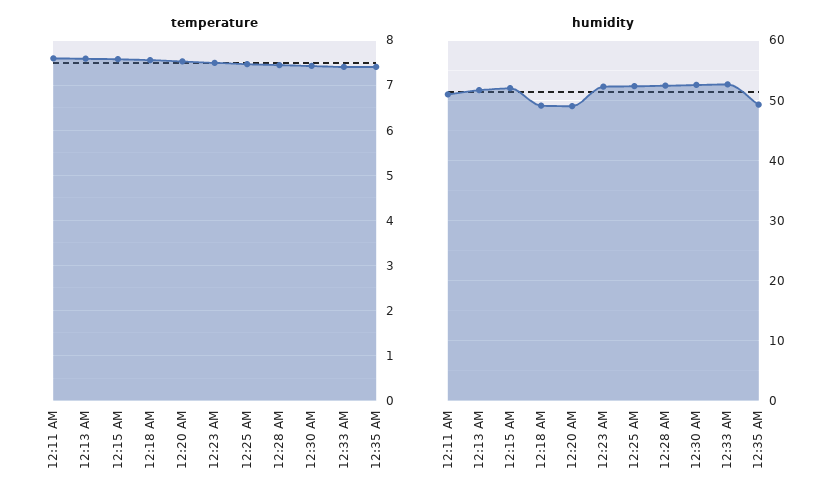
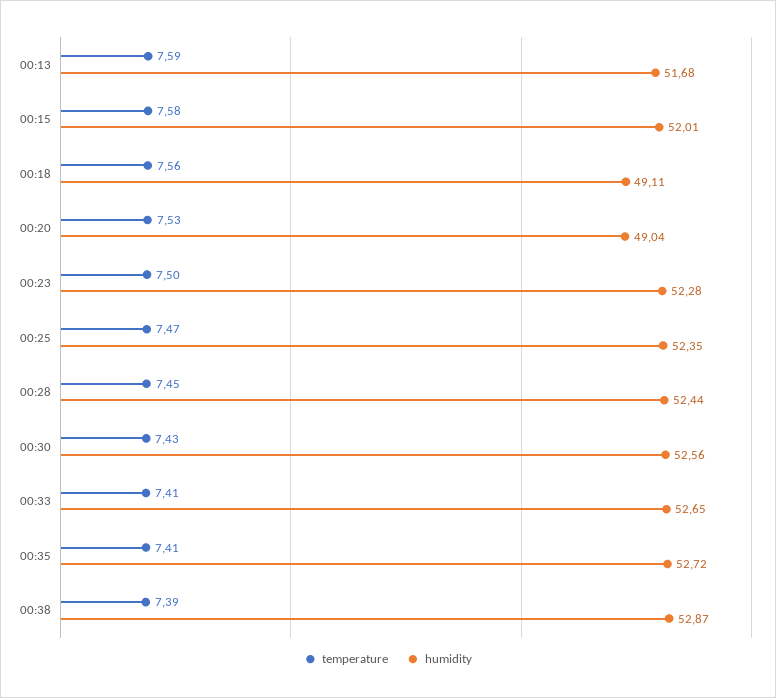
temperature, 12:11 AM: 7.6 -> none
humidity, 12:11 AM: 51 -> none
humidity, 12:35 AM: 49 -> 52.72
temperature, 00:38: none -> 7.39
humidity, 00:38: none -> 52.87

